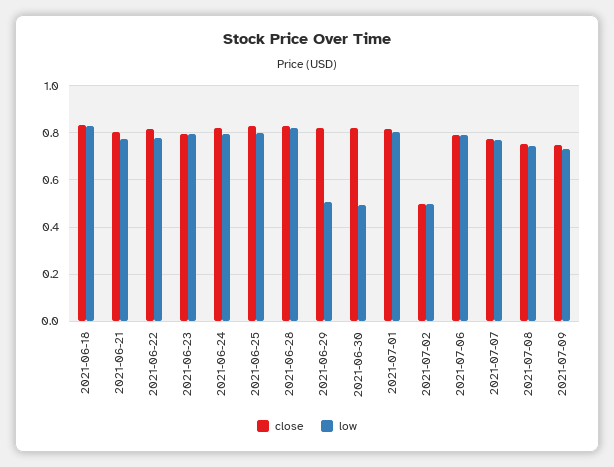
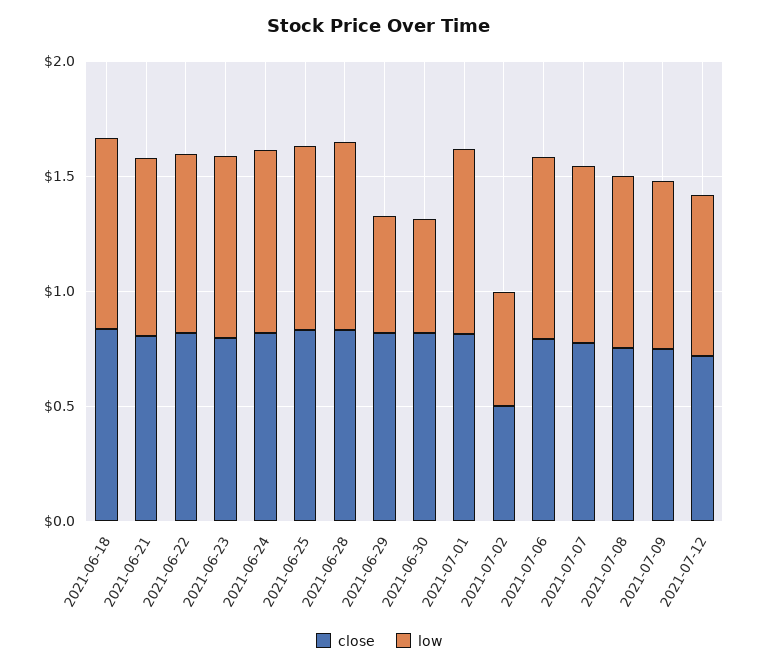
close, 2021-07-12: none -> 0.7
low, 2021-07-12: none -> 0.7

